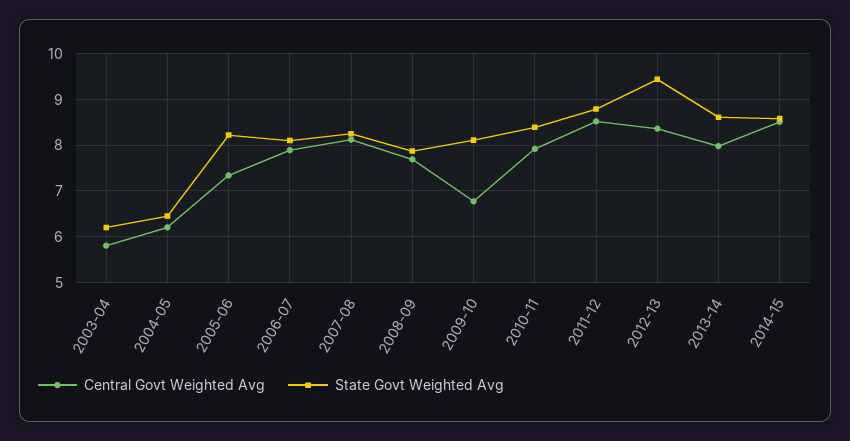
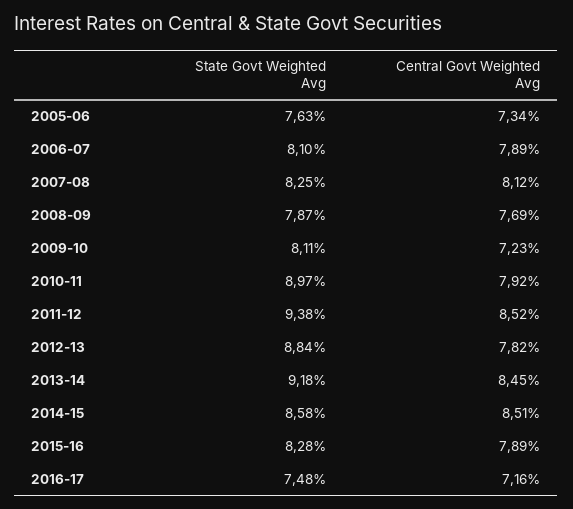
Central Govt Weighted Avg, 2003-04: 5.8 -> none
State Govt Weighted Avg, 2003-04: 6.2 -> none
Central Govt Weighted Avg, 2004-05: 6.2 -> none
State Govt Weighted Avg, 2004-05: 6.4 -> none
State Govt Weighted Avg, 2005-06: 8.2 -> 7.63
Central Govt Weighted Avg, 2009-10: 6.8 -> 7.23
State Govt Weighted Avg, 2010-11: 8.4 -> 8.97
State Govt Weighted Avg, 2011-12: 8.8 -> 9.38
Central Govt Weighted Avg, 2012-13: 8.4 -> 7.82
State Govt Weighted Avg, 2012-13: 9.4 -> 8.84
Central Govt Weighted Avg, 2013-14: 8 -> 8.45
State Govt Weighted Avg, 2013-14: 8.6 -> 9.18
State Govt Weighted Avg, 2015-16: none -> 8.28
Central Govt Weighted Avg, 2015-16: none -> 7.89
State Govt Weighted Avg, 2016-17: none -> 7.48
Central Govt Weighted Avg, 2016-17: none -> 7.16

